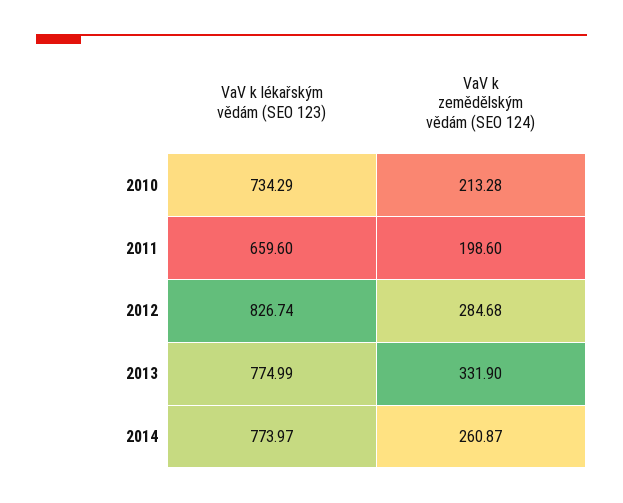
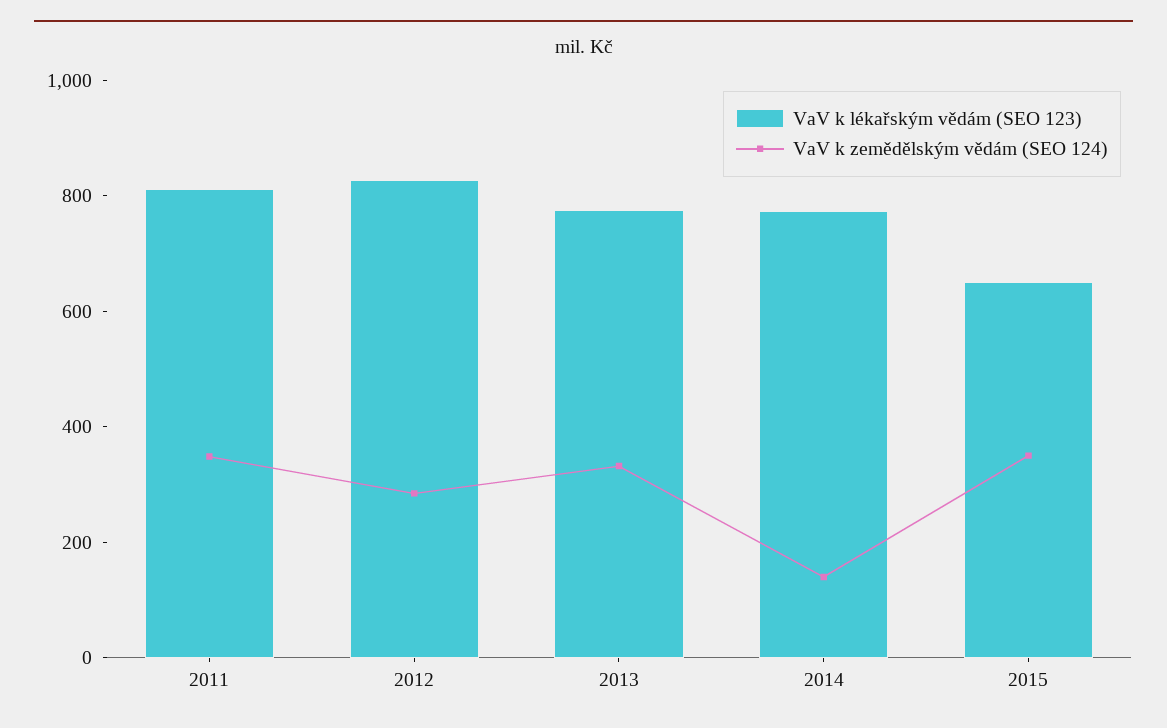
VaV k lékařským vědám (SEO 123), 2010: 734.29 -> none
VaV k zemědělským vědám (SEO 124), 2010: 213.28 -> none
VaV k lékařským vědám (SEO 123), 2011: 659.6 -> 800
VaV k zemědělským vědám (SEO 124), 2011: 198.6 -> 350
VaV k zemědělským vědám (SEO 124), 2014: 260.87 -> 150
VaV k lékařským vědám (SEO 123), 2015: none -> 650
VaV k zemědělským vědám (SEO 124), 2015: none -> 350

